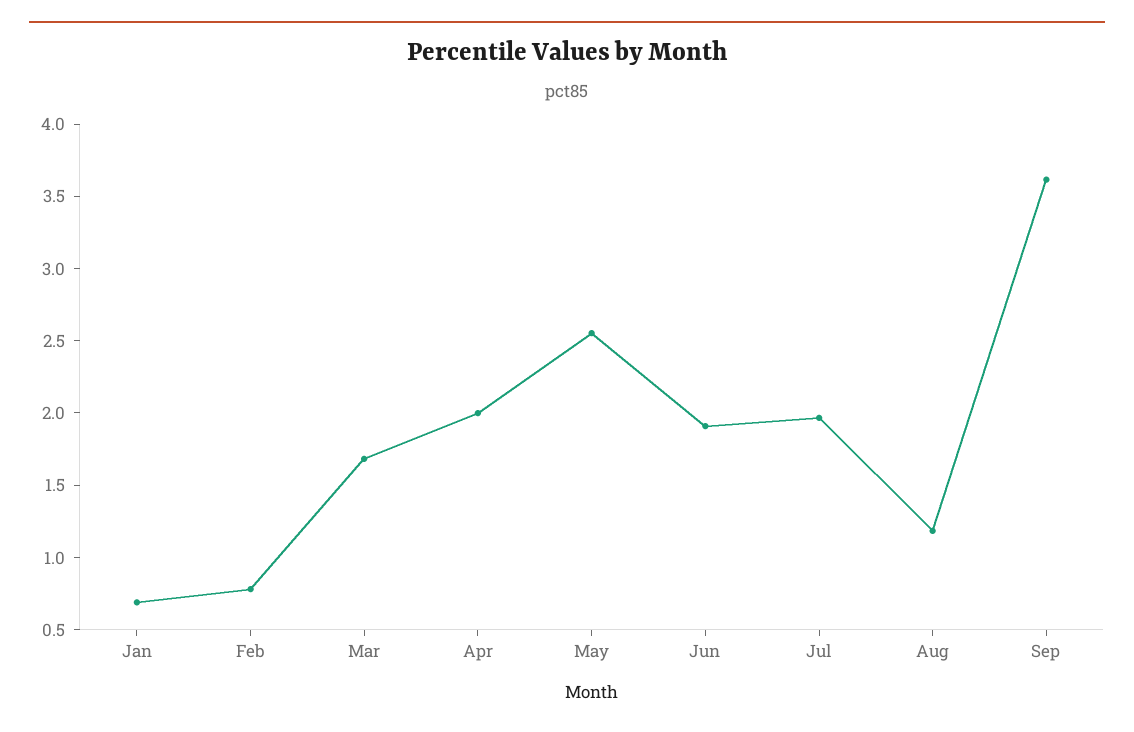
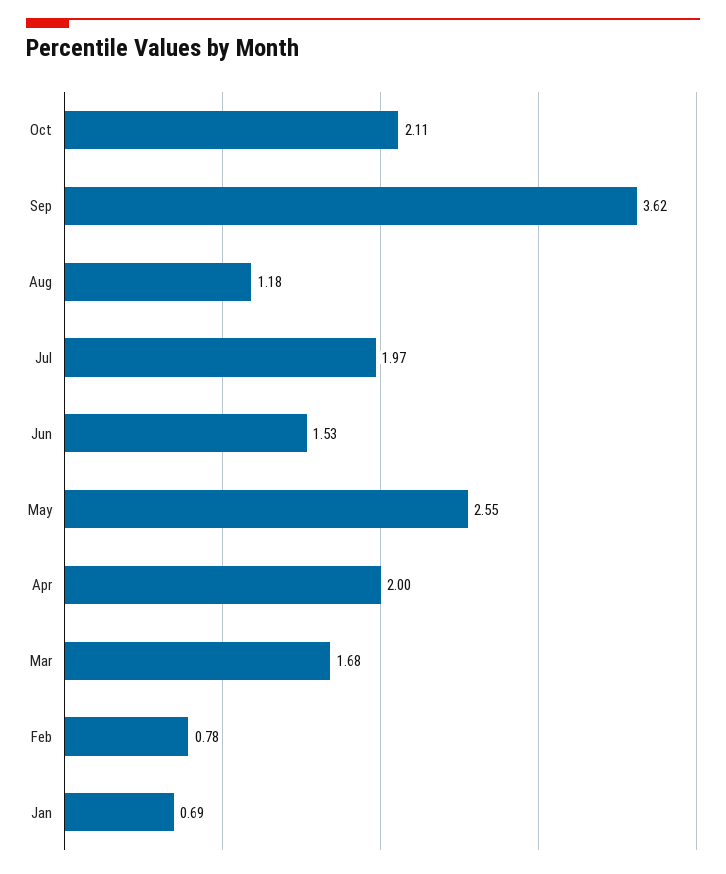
Jun: 1.9 -> 1.53
Oct: none -> 2.11

